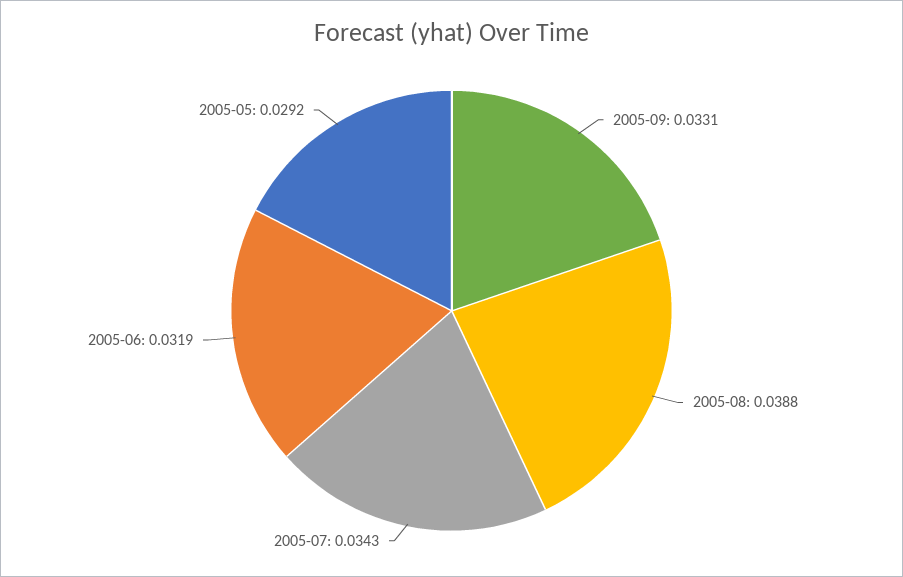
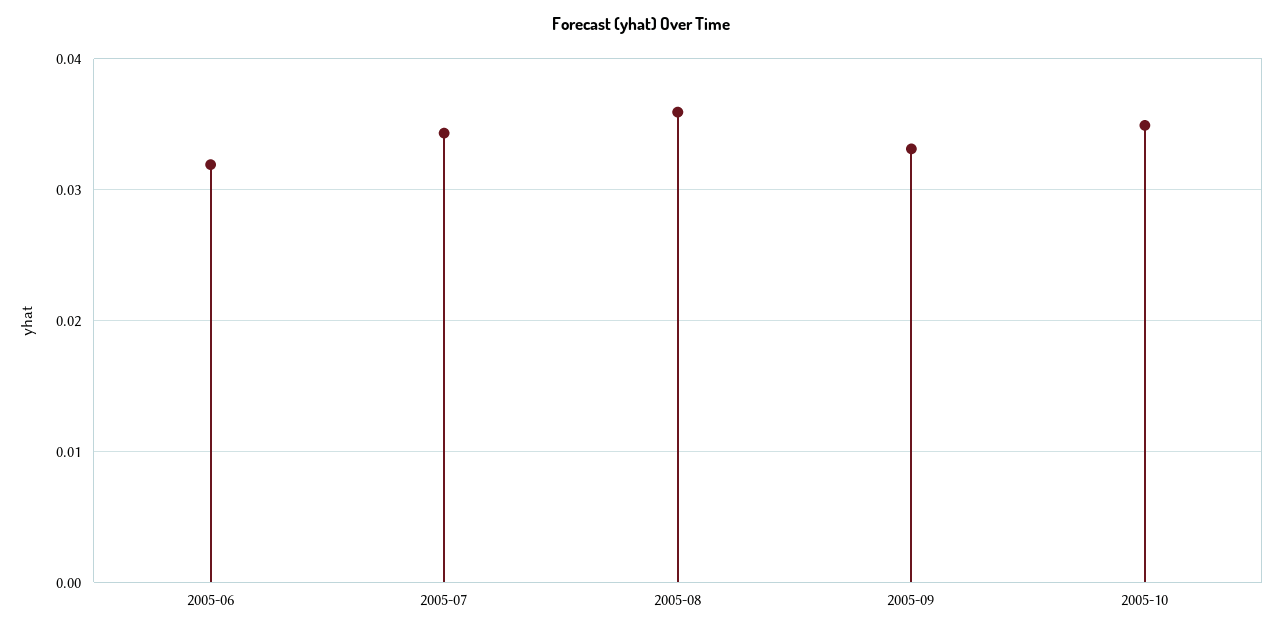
2005-08: 0.0388 -> 0.036
2005-05: 0.0292 -> none
2005-10: none -> 0.035

